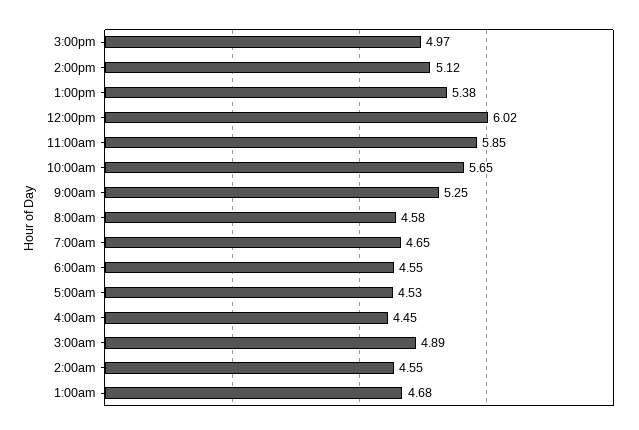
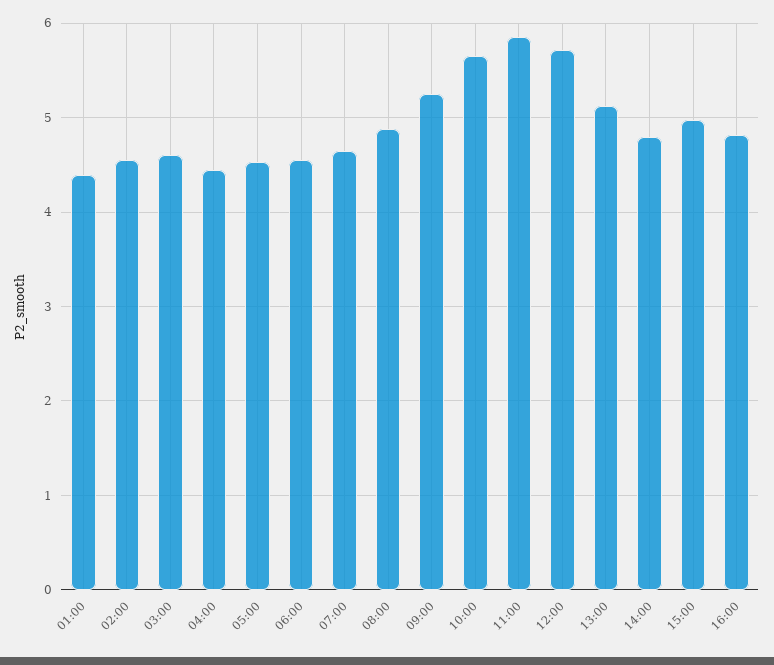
2:00pm: 5.12 -> 4.8
1:00pm: 5.38 -> 5.1
12:00pm: 6.02 -> 5.7
8:00am: 4.58 -> 4.9
3:00am: 4.89 -> 4.6
1:00am: 4.68 -> 4.4
16:00: none -> 4.8

